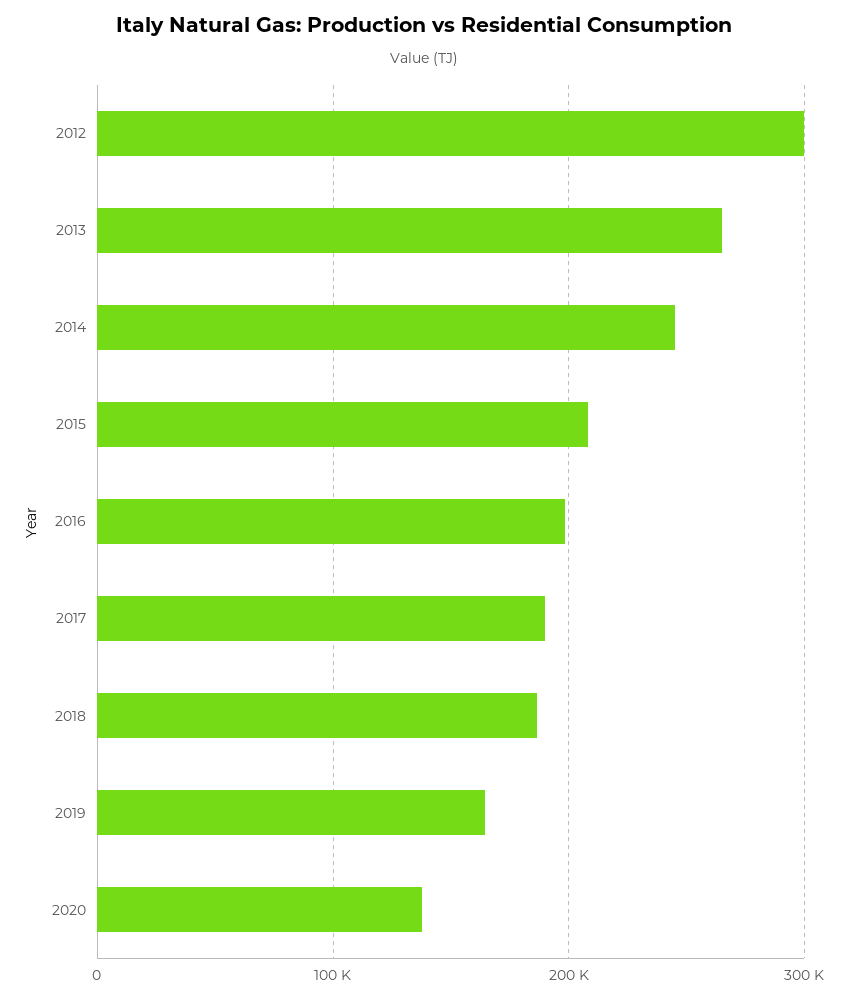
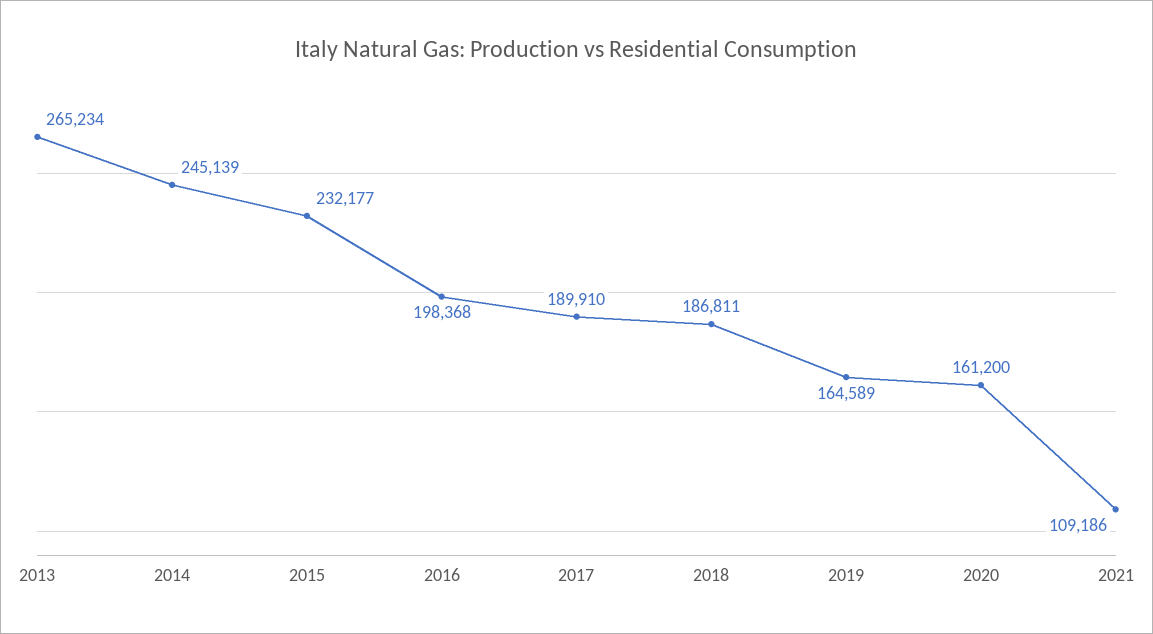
2012: 300000 -> none
2015: 210000 -> 232177
2020: 140000 -> 161200
2021: none -> 109186

